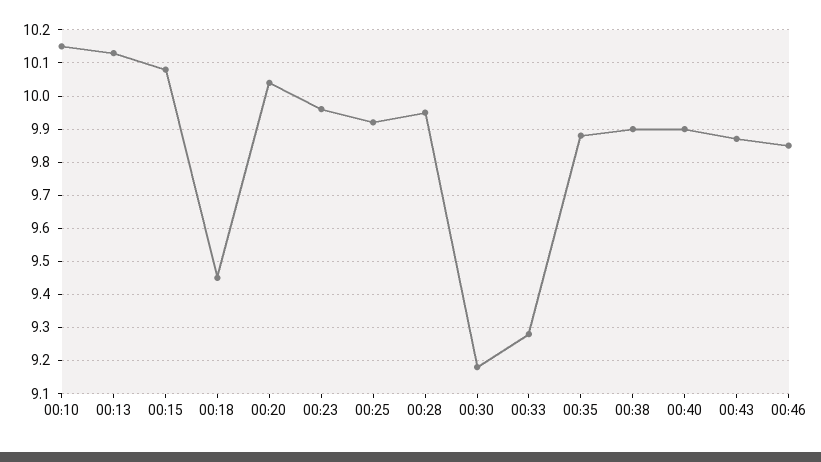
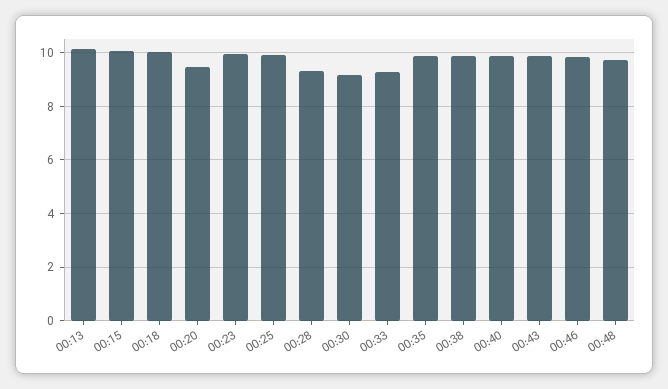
00:10: 10.15 -> none
00:18: 9.45 -> 10
00:20: 10.05 -> 9.5
00:28: 9.95 -> 9.25
00:48: none -> 9.75

